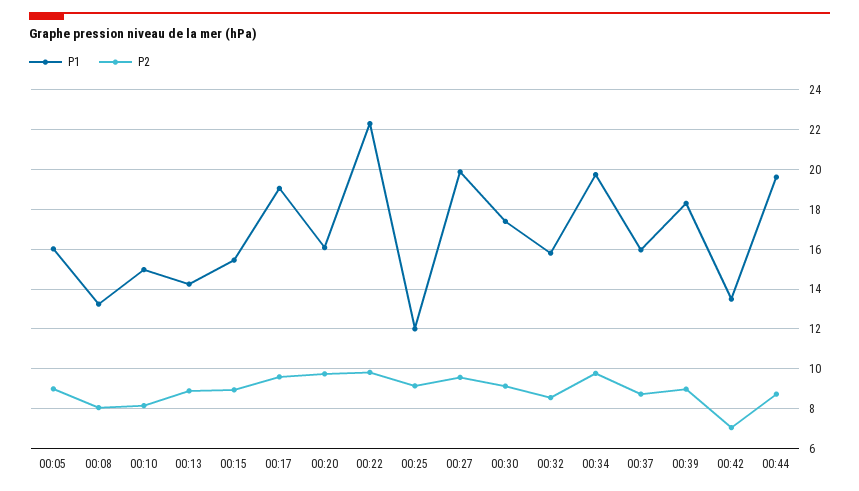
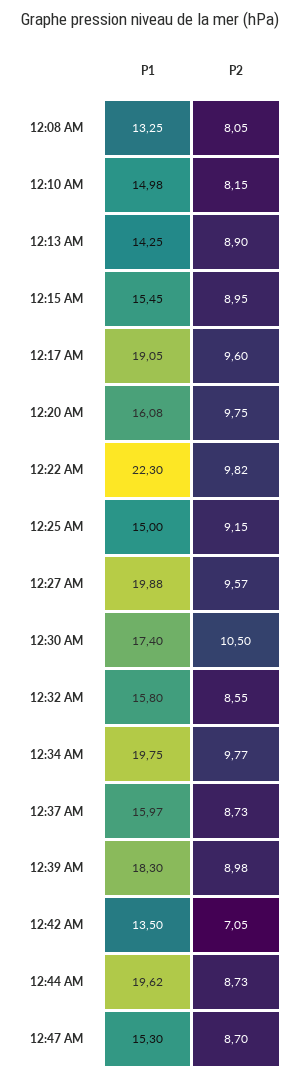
P1, 00:05: 16 -> none
P2, 00:05: 9 -> none
P1, 00:25: 12 -> 15
P2, 00:30: 9 -> 10.5
P1, 12:47 AM: none -> 15.3
P2, 12:47 AM: none -> 8.7

